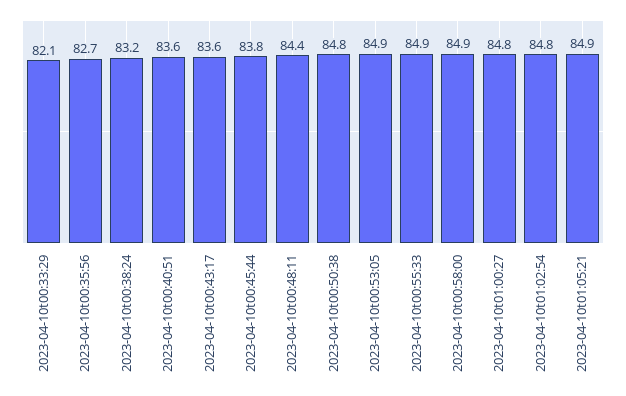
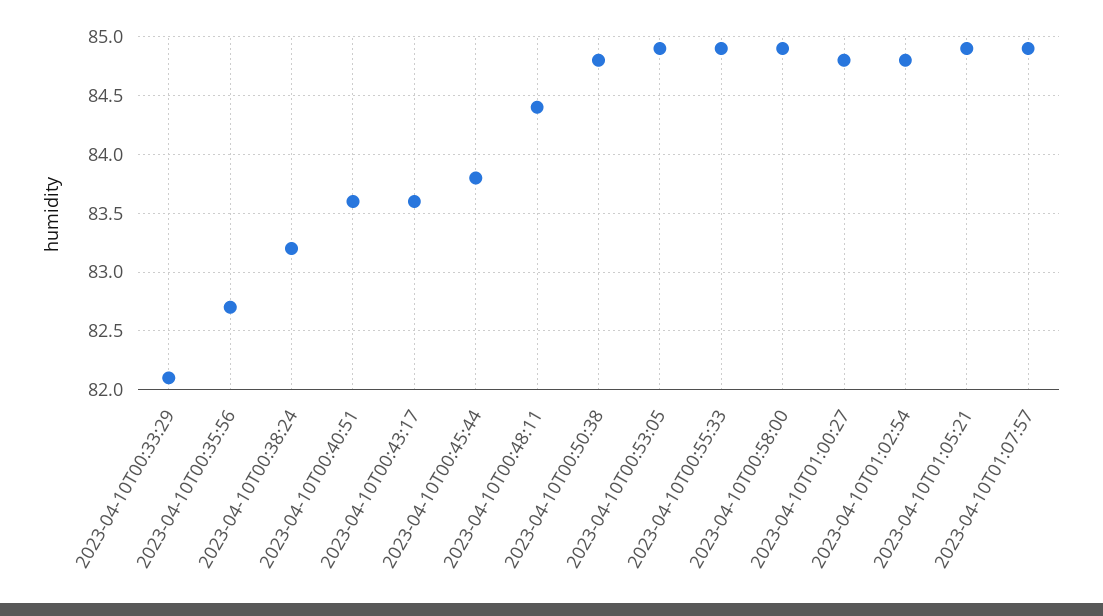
2023-04-10T01:07:57: none -> 84.9

